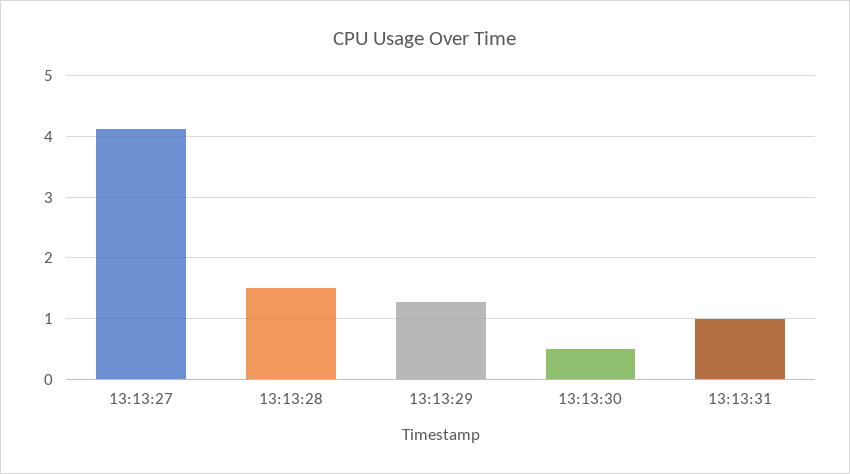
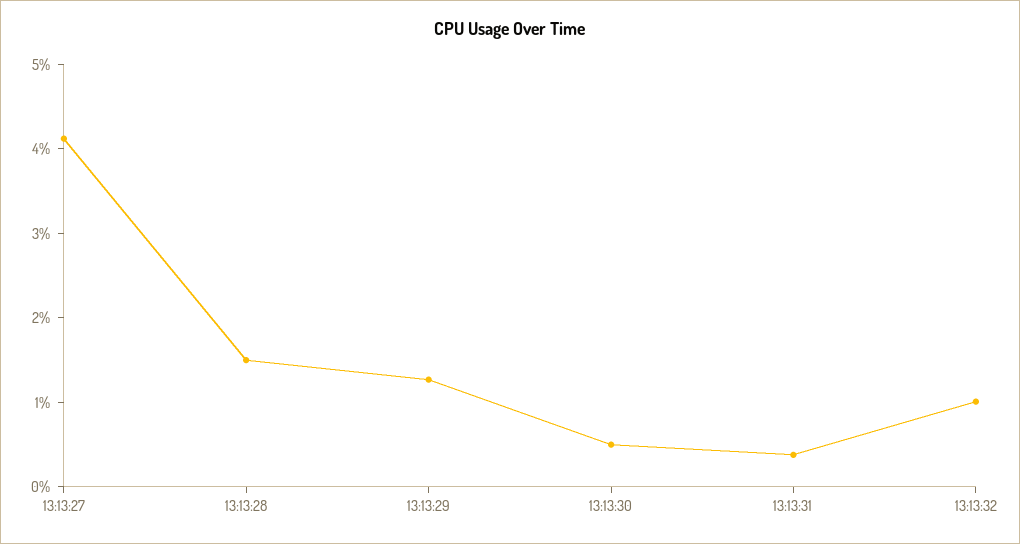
13:13:31: 1 -> 0.4
13:13:32: none -> 1

